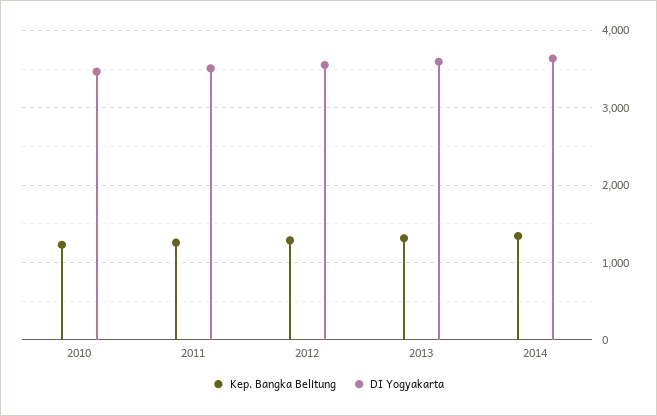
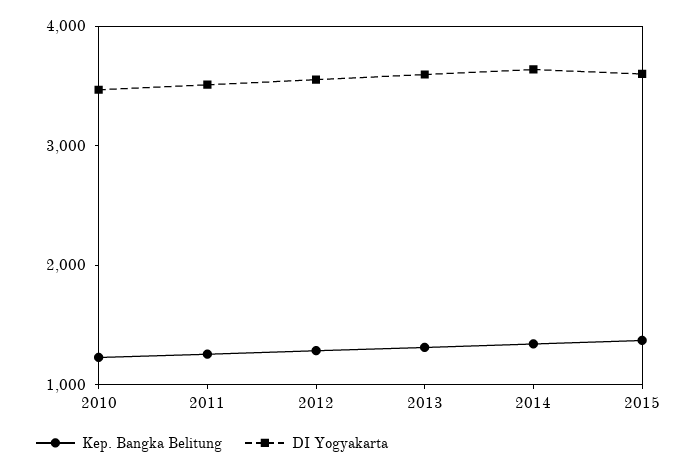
Kep. Bangka Belitung, 2015: none -> 1400
DI Yogyakarta, 2015: none -> 3600

